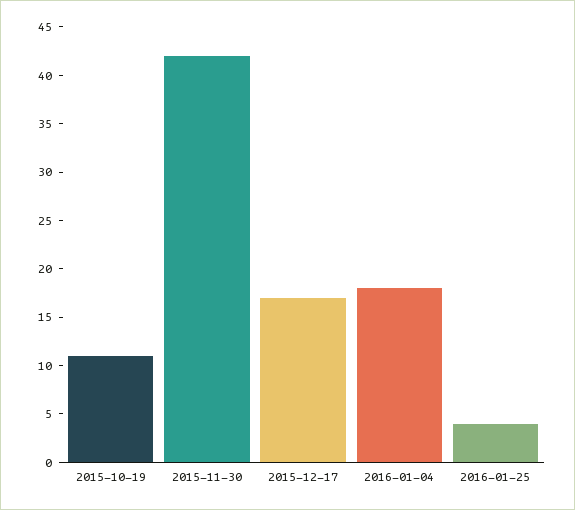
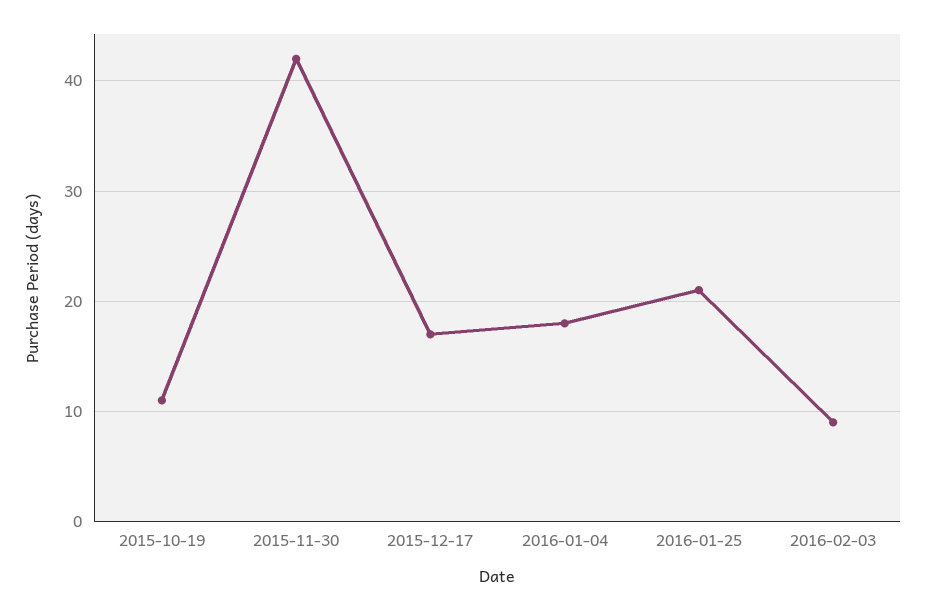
2016-01-25: 4 -> 21
2016-02-03: none -> 9

